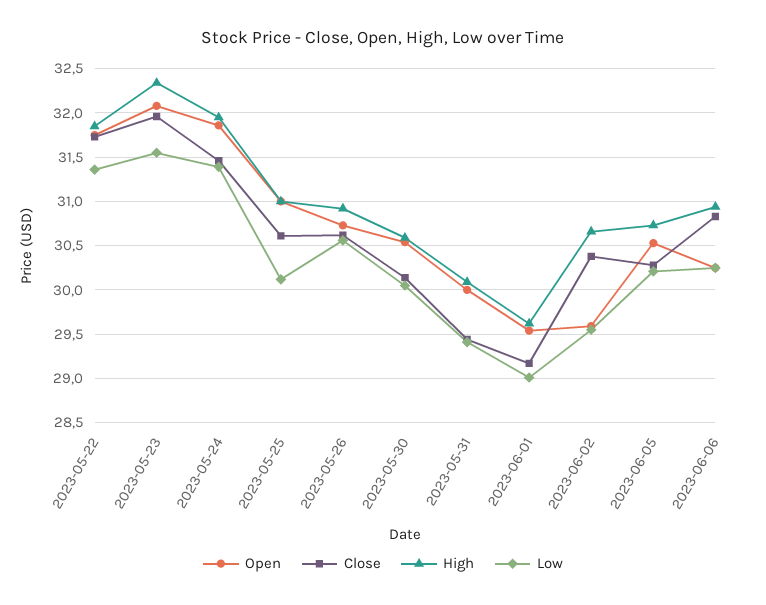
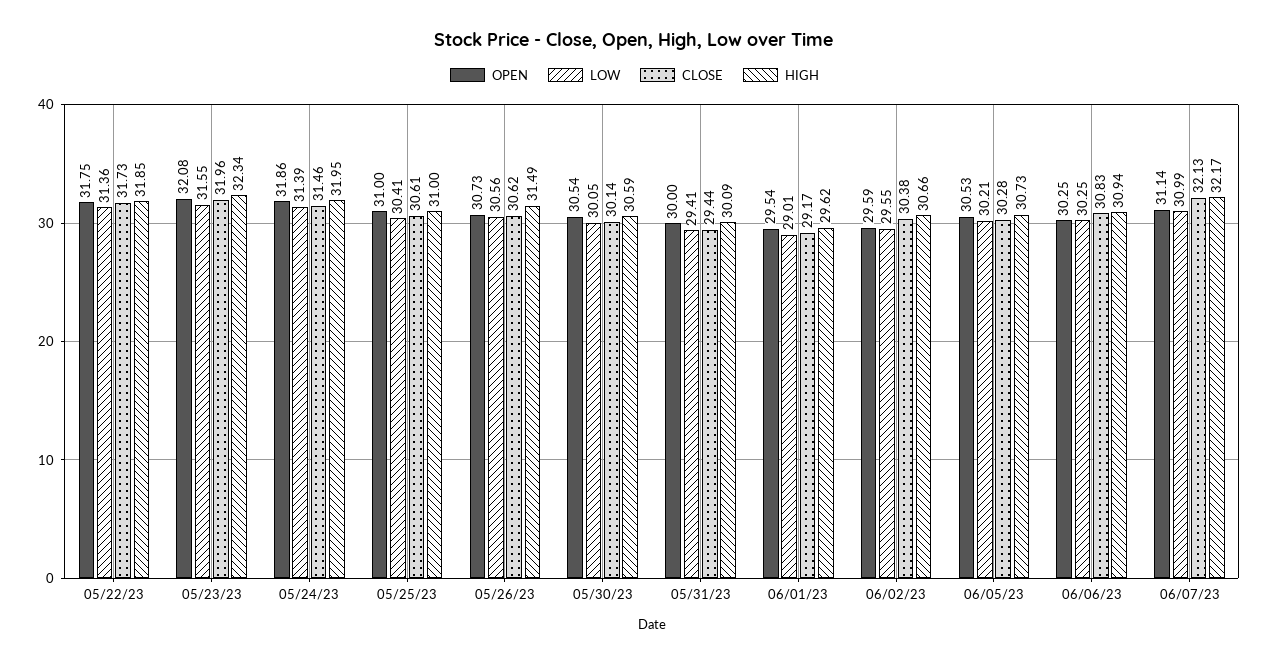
Low, 2023-05-25: 30.1 -> 30.41
High, 2023-05-26: 30.9 -> 31.49
Open, 06/07/23: none -> 31.14
Low, 06/07/23: none -> 30.99
Close, 06/07/23: none -> 32.13
High, 06/07/23: none -> 32.17

